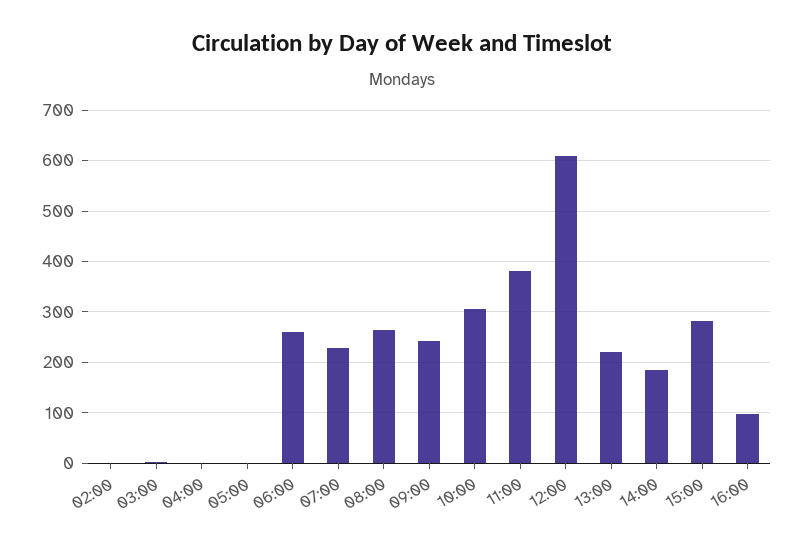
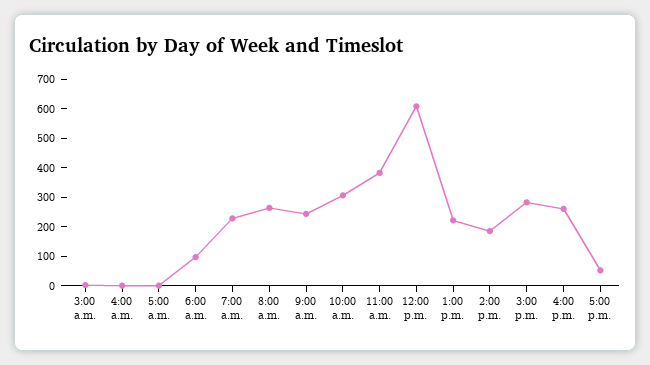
02:00: 0 -> none
06:00: 260 -> 100
16:00: 100 -> 250
5:00 p.m.: none -> 50

